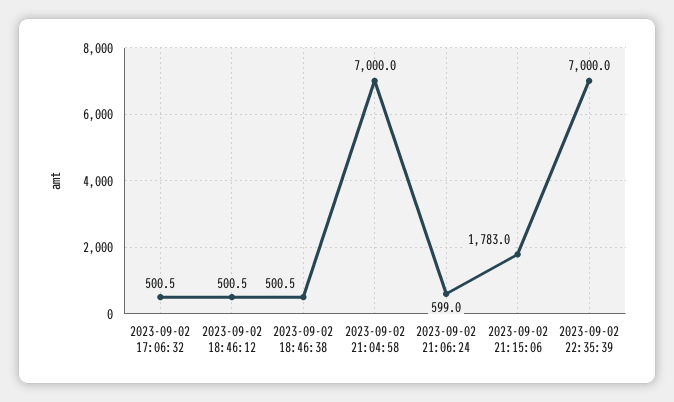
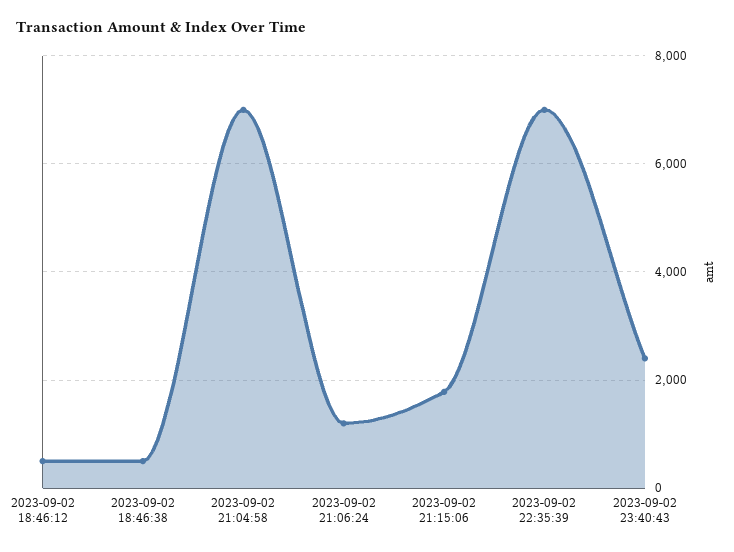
2023-09-02 17:06:32: 500.5 -> none
2023-09-02 21:06:24: 599 -> 1200
2023-09-02 23:40:43: none -> 2400

